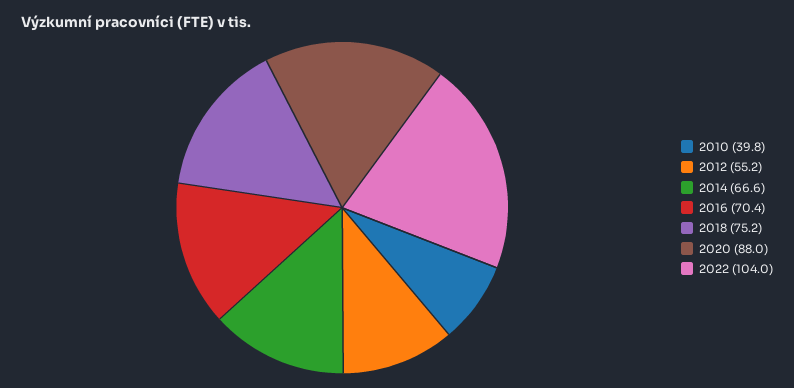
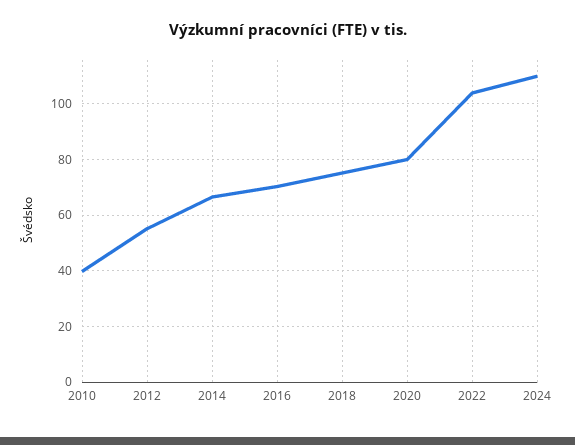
2020: 88 -> 80
2024: none -> 110

